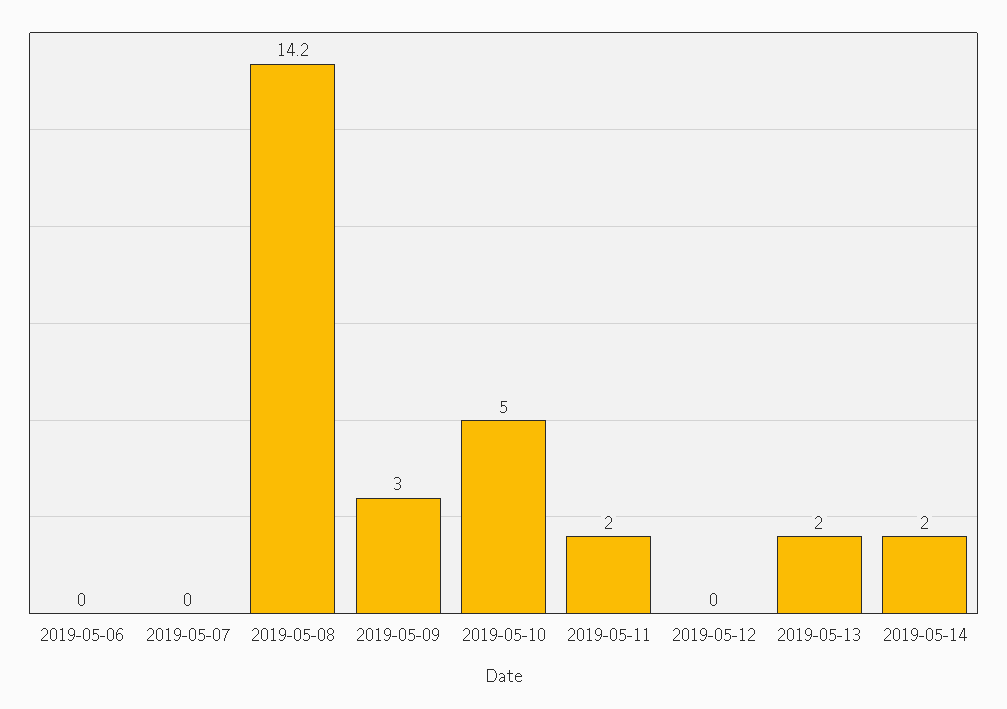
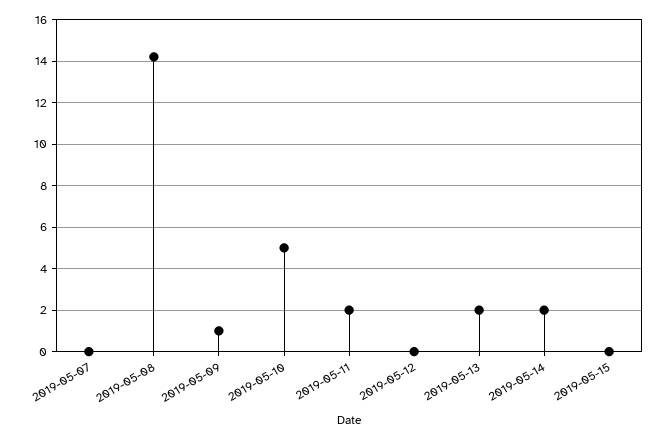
2019-05-06: 0 -> none
2019-05-09: 3 -> 1
2019-05-15: none -> 0

